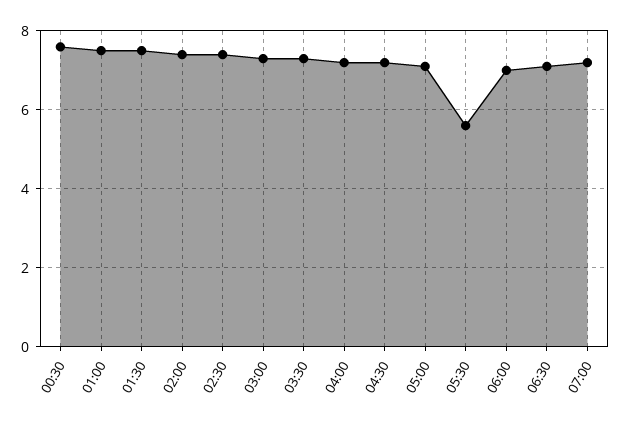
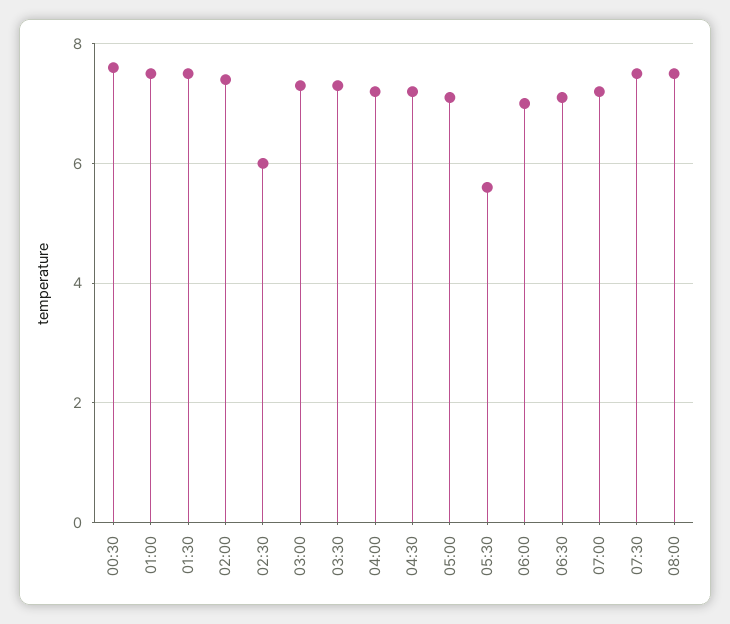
02:30: 7.5 -> 6
07:30: none -> 7.5
08:00: none -> 7.5

